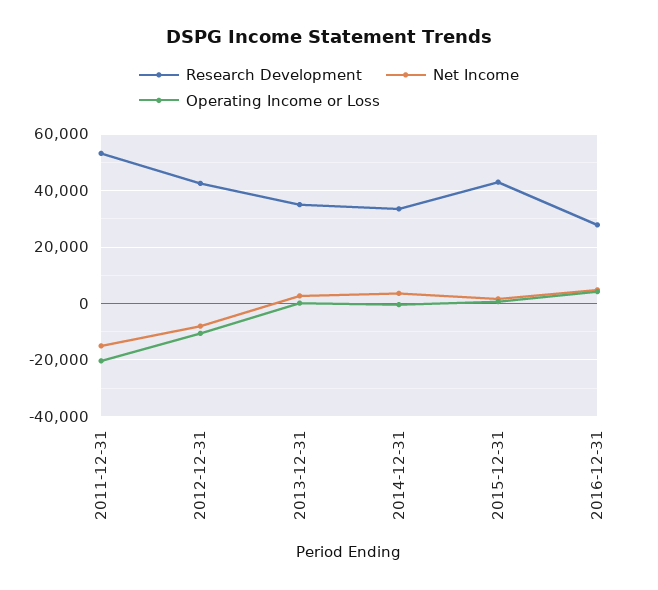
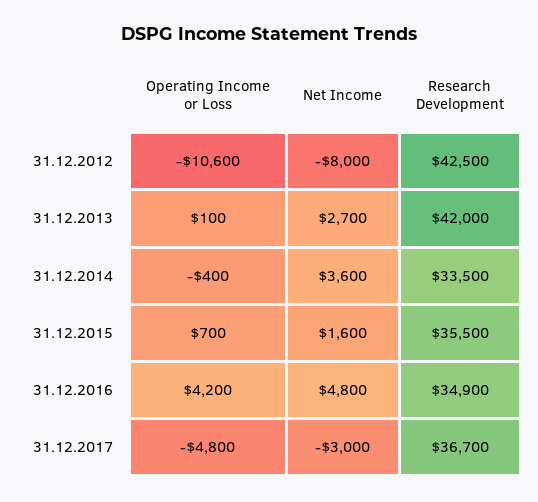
Research Development, 2011-12-31: 52500 -> none
Net Income, 2011-12-31: -15000 -> none
Operating Income or Loss, 2011-12-31: -20000 -> none
Research Development, 2013-12-31: 35000 -> 42000
Research Development, 2015-12-31: 42500 -> 35500
Research Development, 2016-12-31: 27500 -> 34900
Operating Income or Loss, 31.12.2017: none -> -4800
Net Income, 31.12.2017: none -> -3000
Research Development, 31.12.2017: none -> 36700

